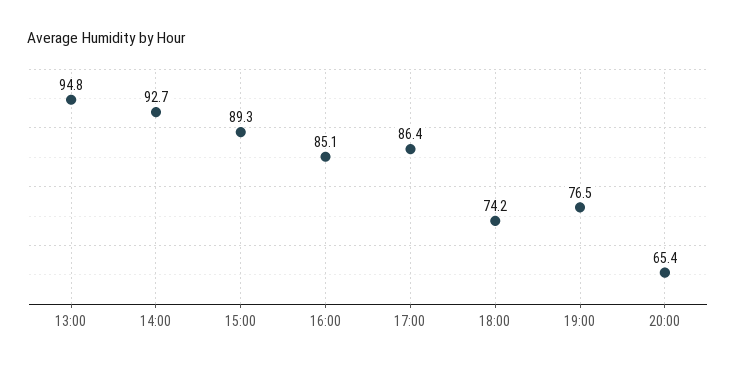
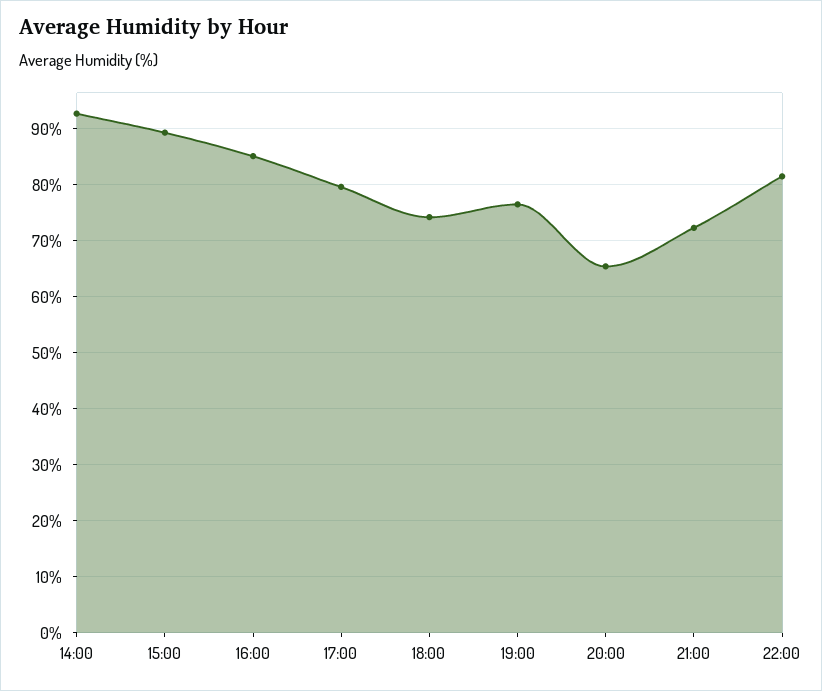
13:00: 94.8 -> none
17:00: 86.4 -> 80
21:00: none -> 72
22:00: none -> 82

